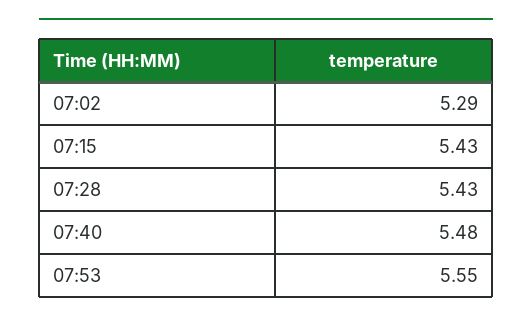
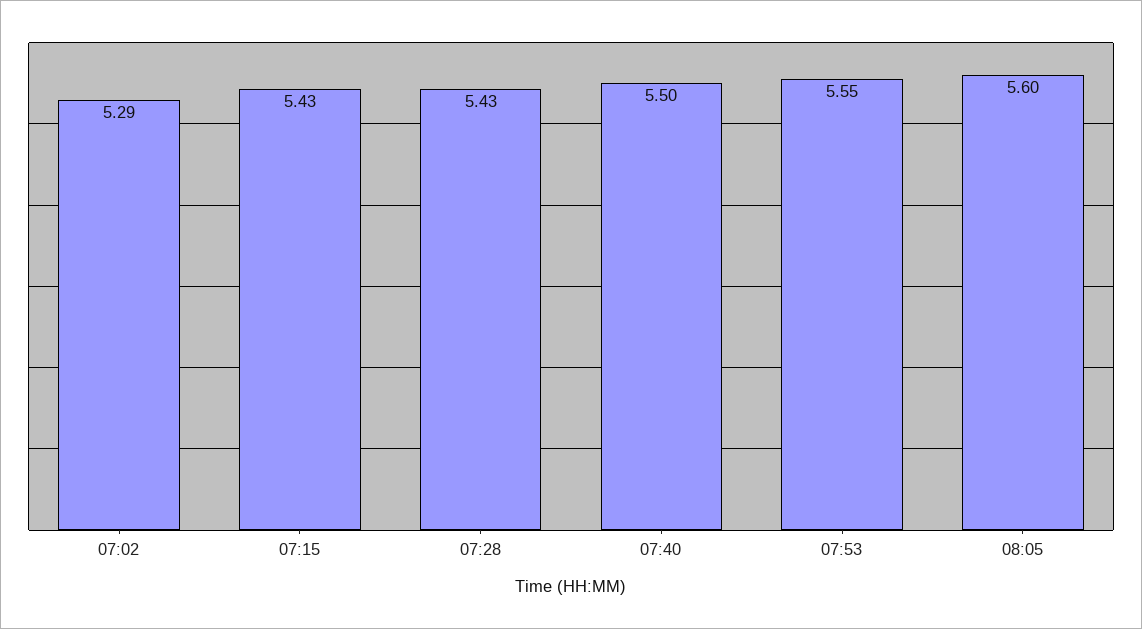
07:40: 5.48 -> 5.5
08:05: none -> 5.6

